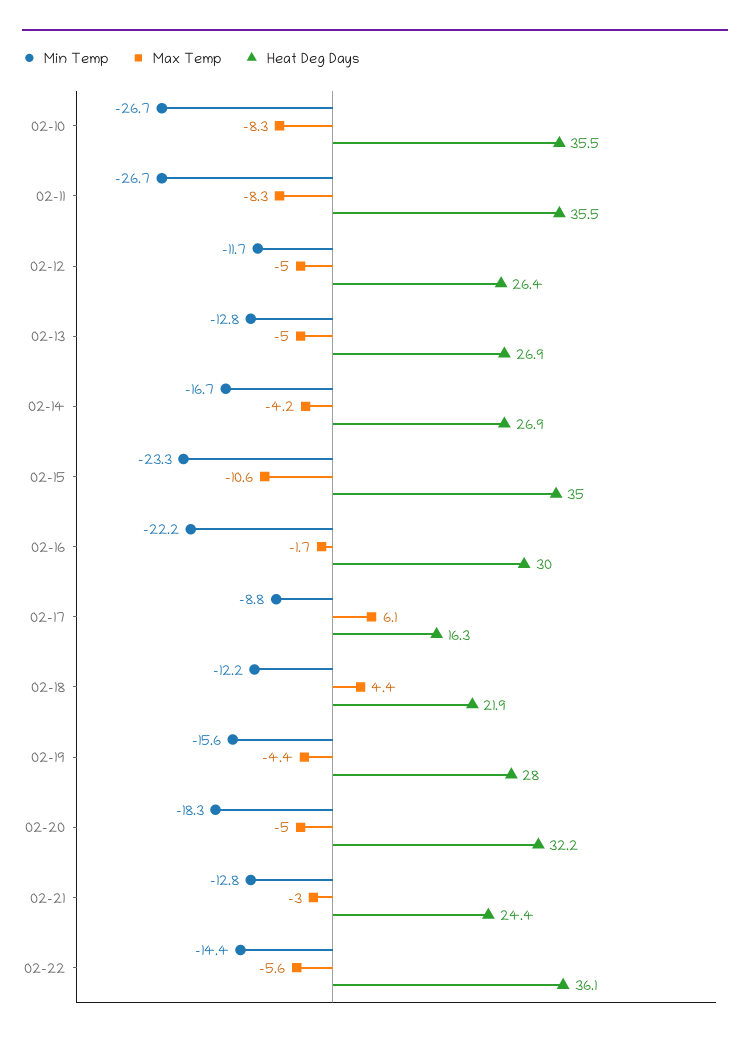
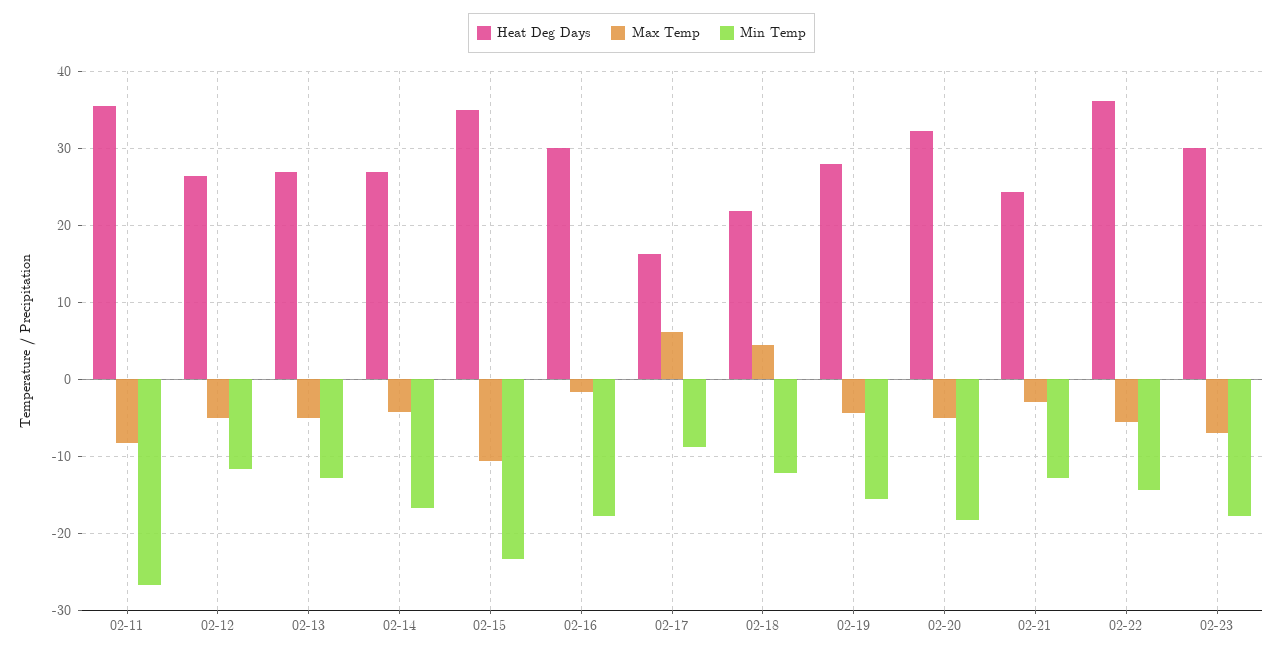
Min Temp, 02-10: -26.7 -> none
Max Temp, 02-10: -8.3 -> none
Heat Deg Days, 02-10: 35.5 -> none
Min Temp, 02-16: -22.2 -> -18
Heat Deg Days, 02-23: none -> 30
Max Temp, 02-23: none -> -7
Min Temp, 02-23: none -> -18

